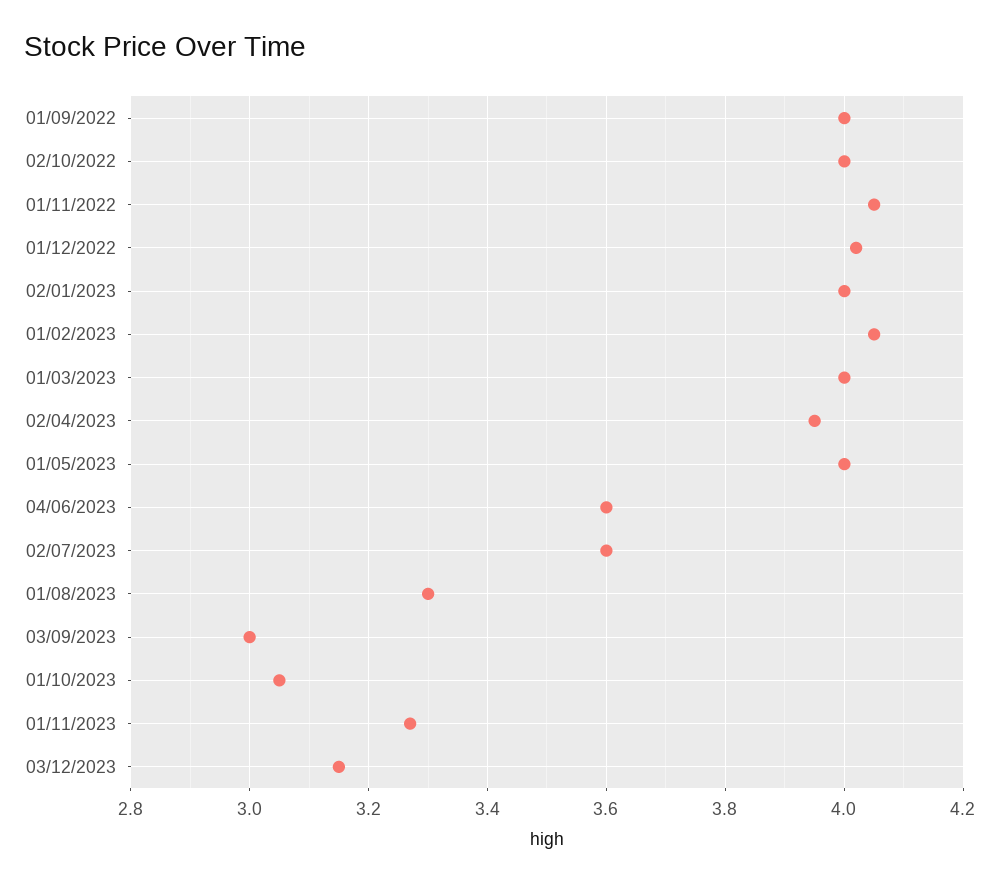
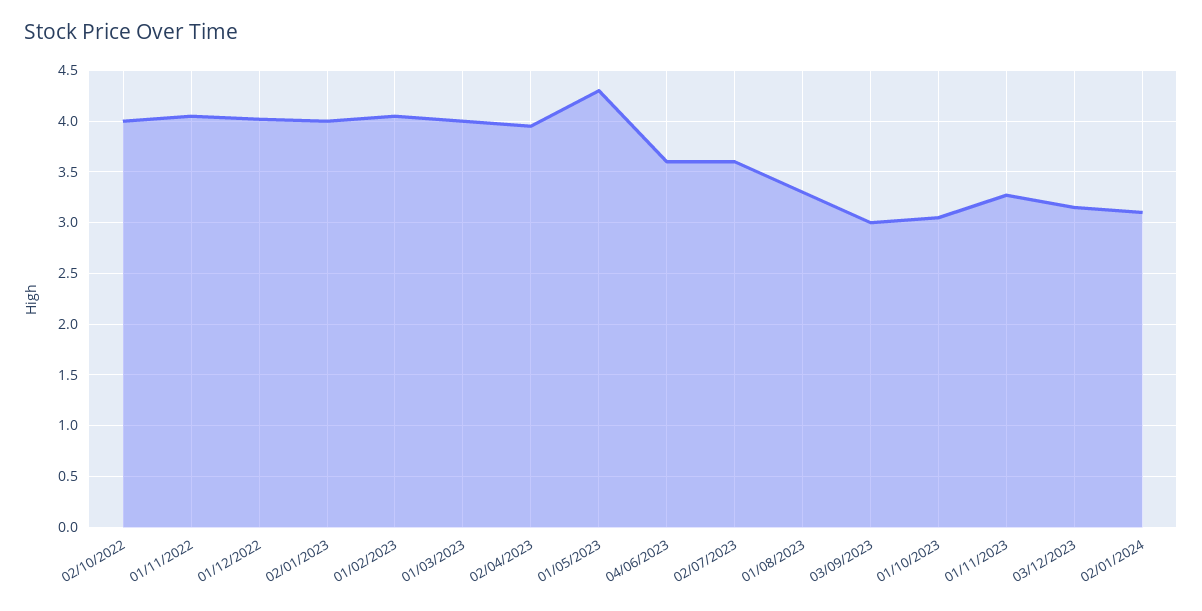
01/09/2022: 4 -> none
01/05/2023: 4 -> 4.3
02/01/2024: none -> 3.1

